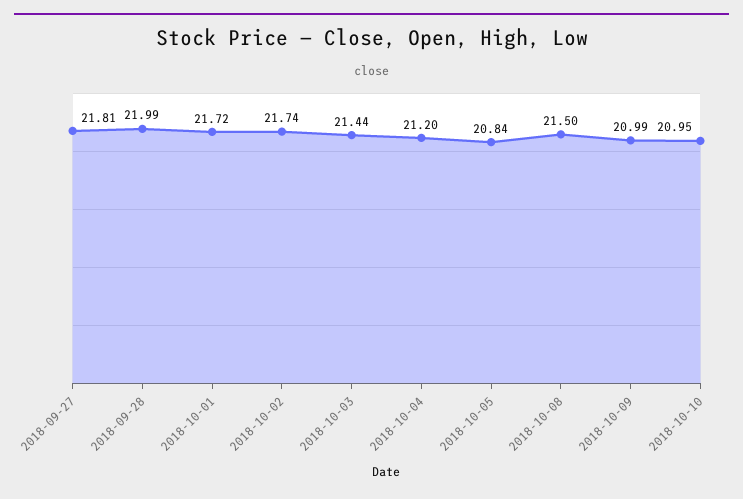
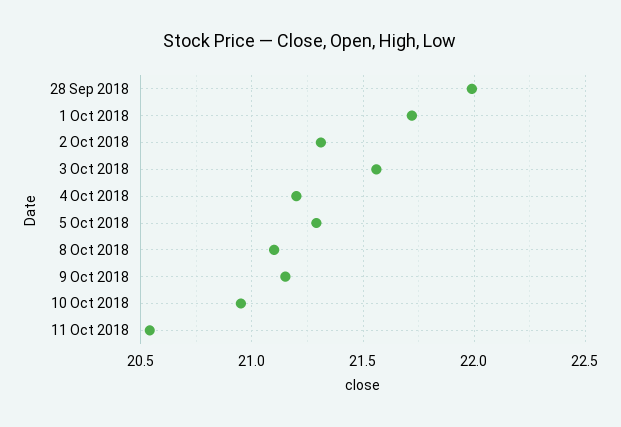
2018-09-27: 21.81 -> none
2018-10-02: 21.74 -> 21.3
2018-10-03: 21.44 -> 21.55
2018-10-05: 20.84 -> 21.3
2018-10-08: 21.5 -> 21.1
2018-10-09: 20.99 -> 21.15
11 Oct 2018: none -> 20.55

